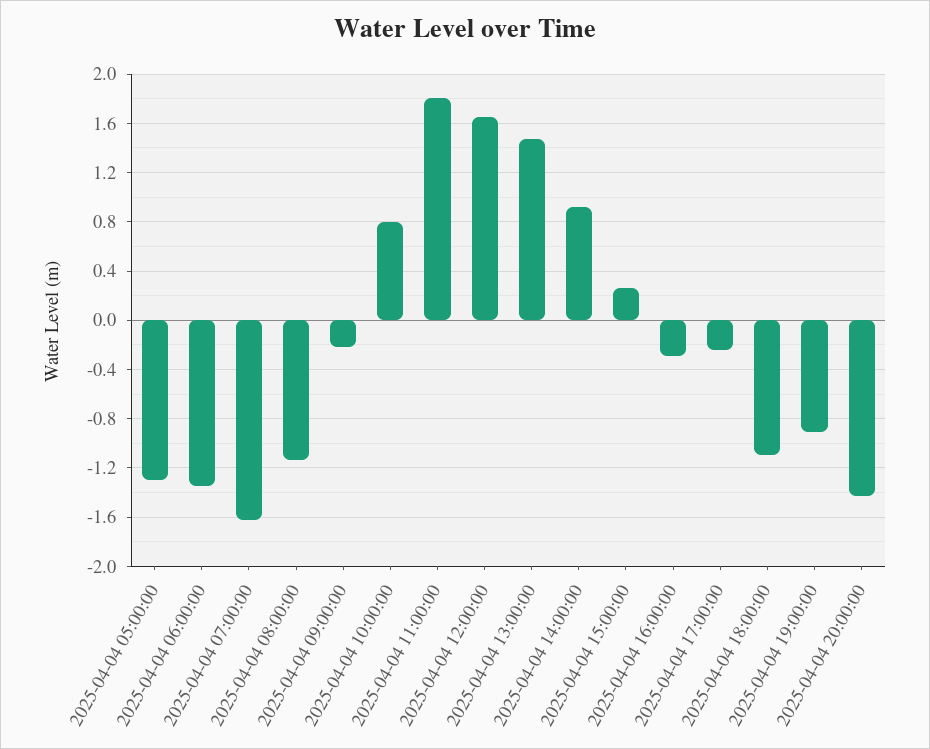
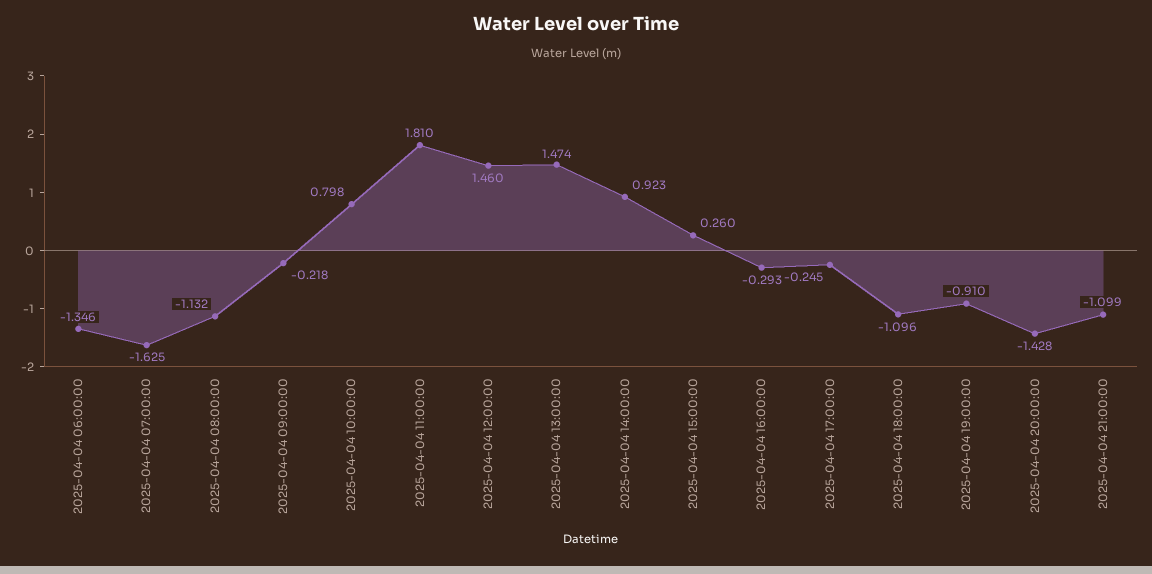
2025-04-04 05:00:00: -1.3 -> none
2025-04-04 12:00:00: 1.65 -> 1.46
2025-04-04 21:00:00: none -> -1.099

